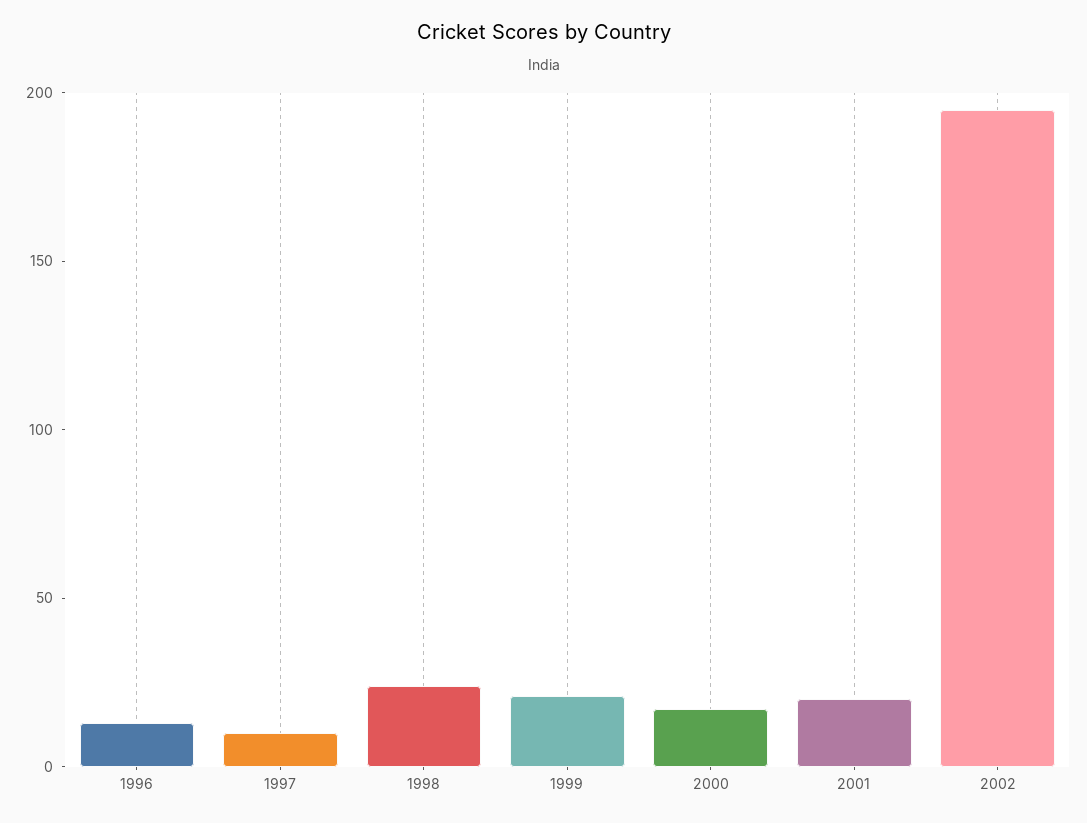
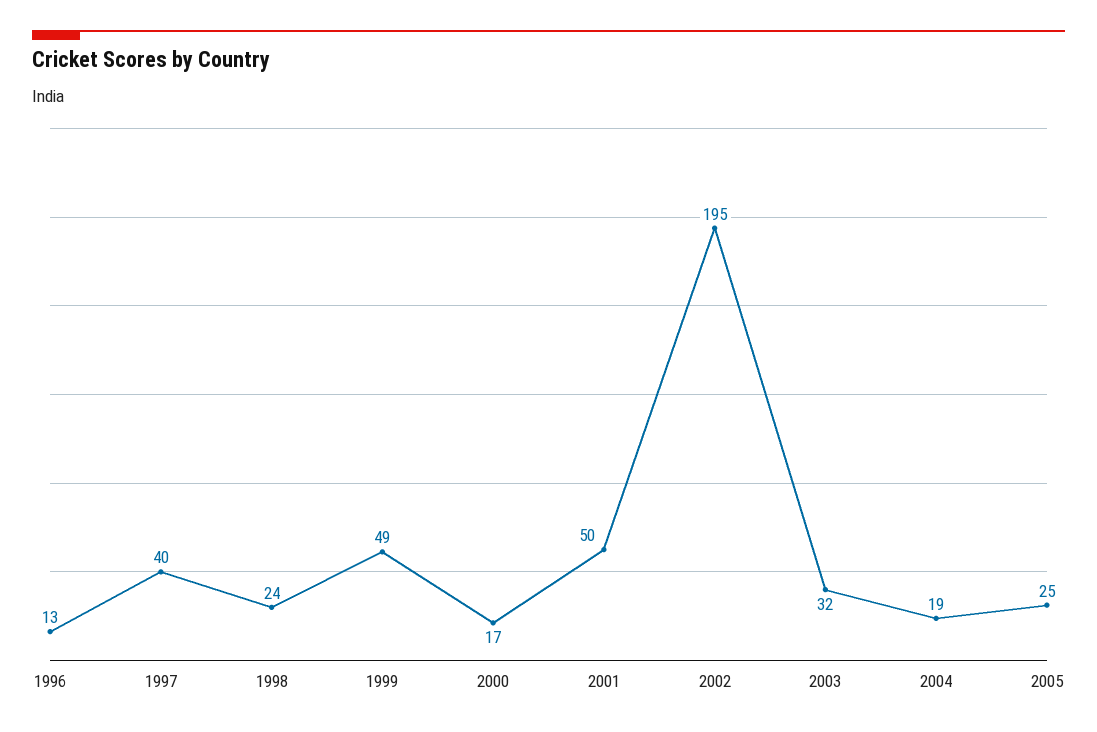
1997: 10 -> 40
1999: 20 -> 49
2001: 20 -> 50
2003: none -> 32
2004: none -> 19
2005: none -> 25

